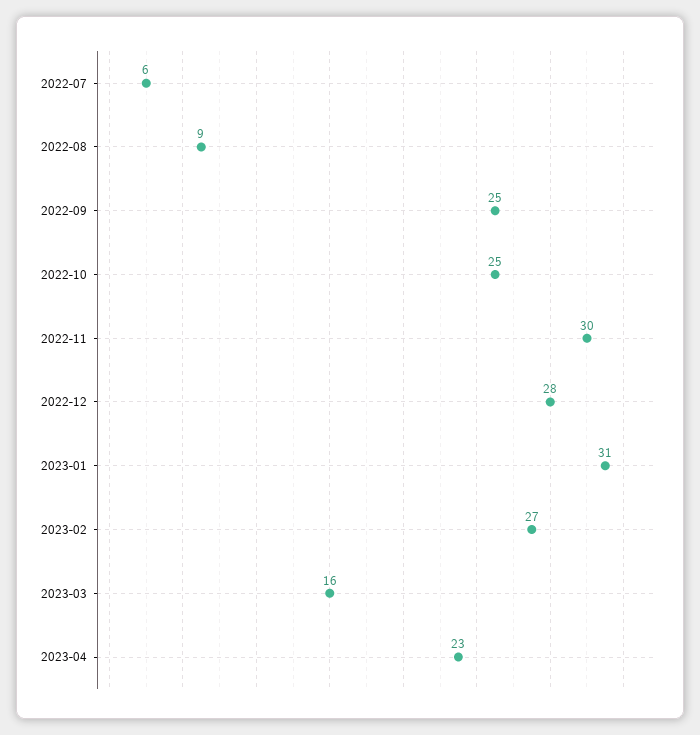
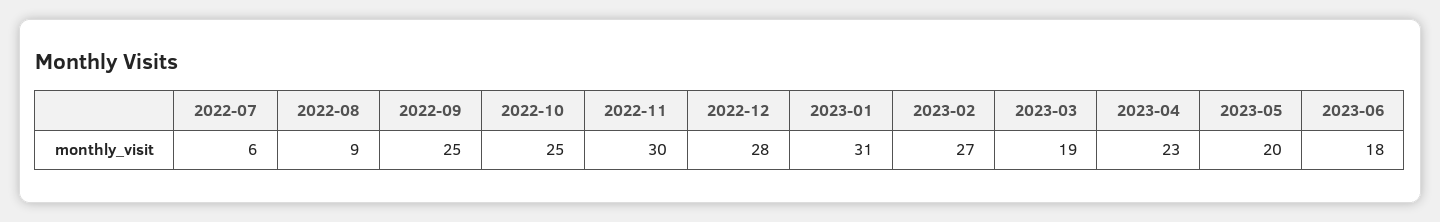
2023-03: 16 -> 19
2023-05: none -> 20
2023-06: none -> 18

